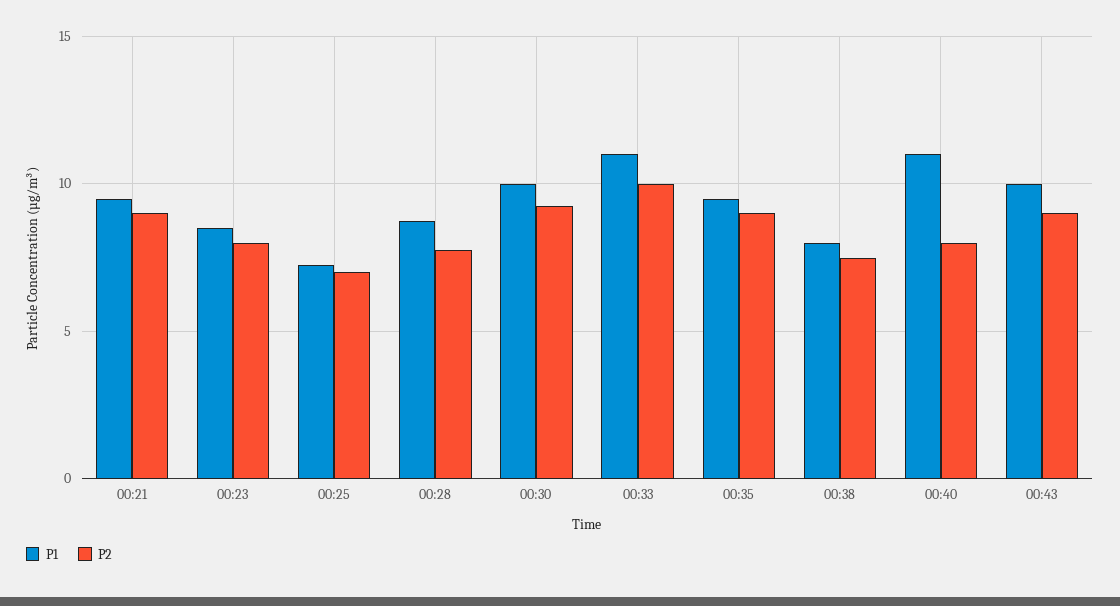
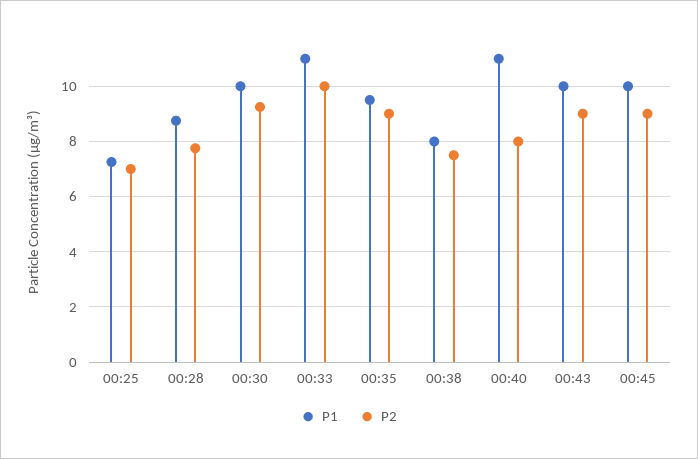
P1, 00:21: 9.5 -> none
P2, 00:21: 9 -> none
P1, 00:23: 8.5 -> none
P2, 00:23: 8 -> none
P1, 00:45: none -> 10
P2, 00:45: none -> 9

